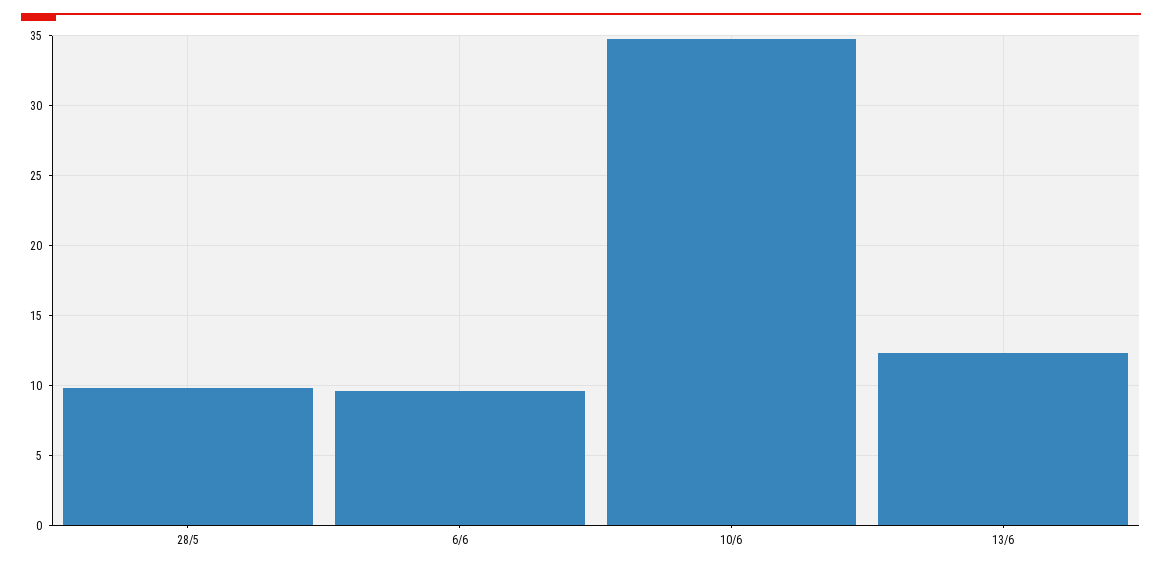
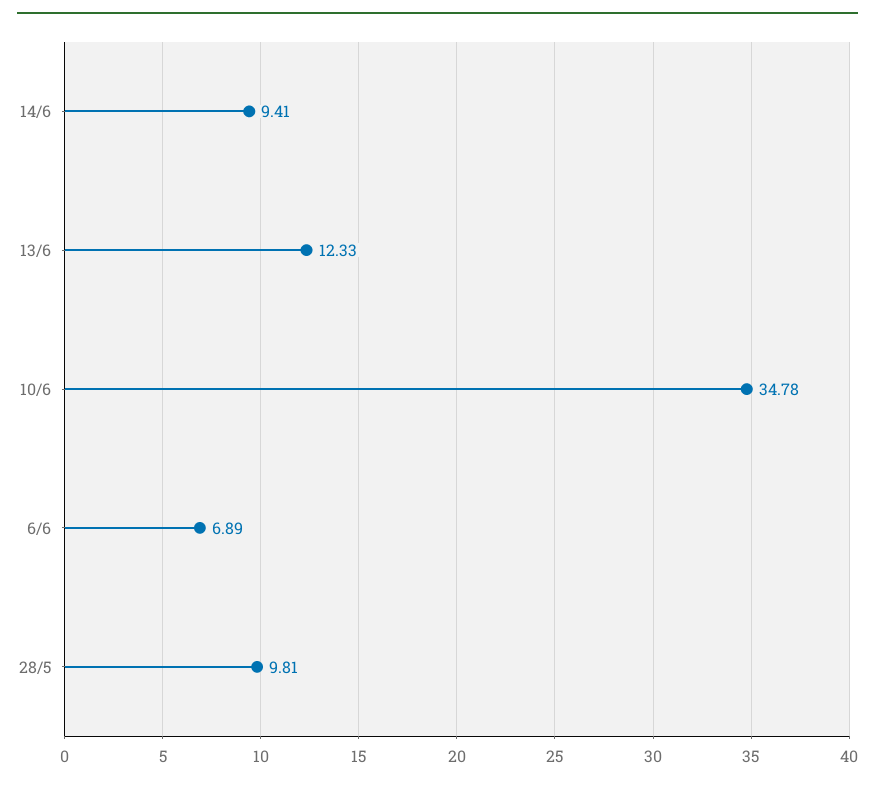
6/6: 9.5 -> 6.89
14/6: none -> 9.41

